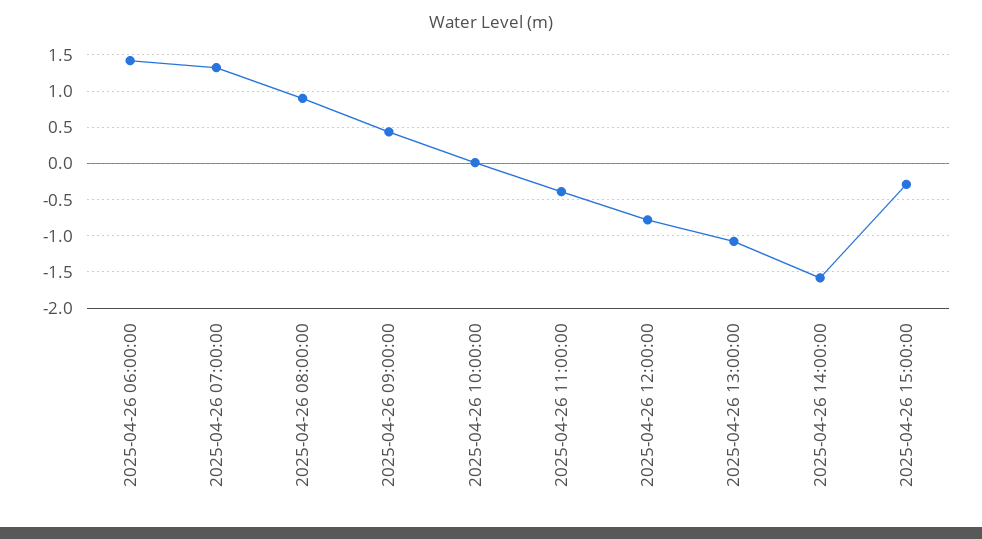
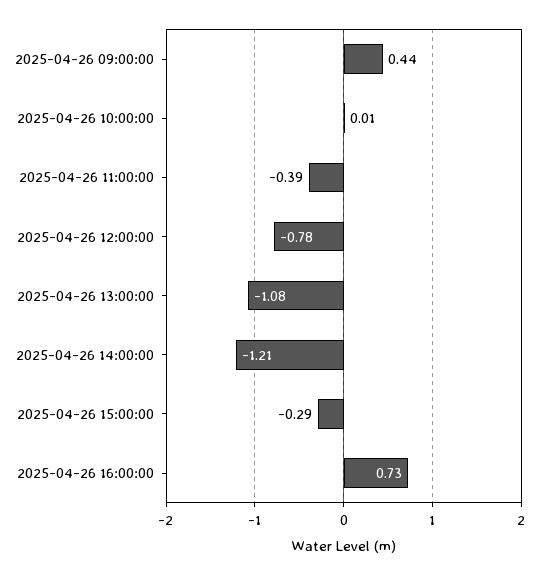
2025-04-26 06:00:00: 1.4 -> none
2025-04-26 07:00:00: 1.3 -> none
2025-04-26 08:00:00: 0.9 -> none
2025-04-26 14:00:00: -1.6 -> -1.21
2025-04-26 16:00:00: none -> 0.73

